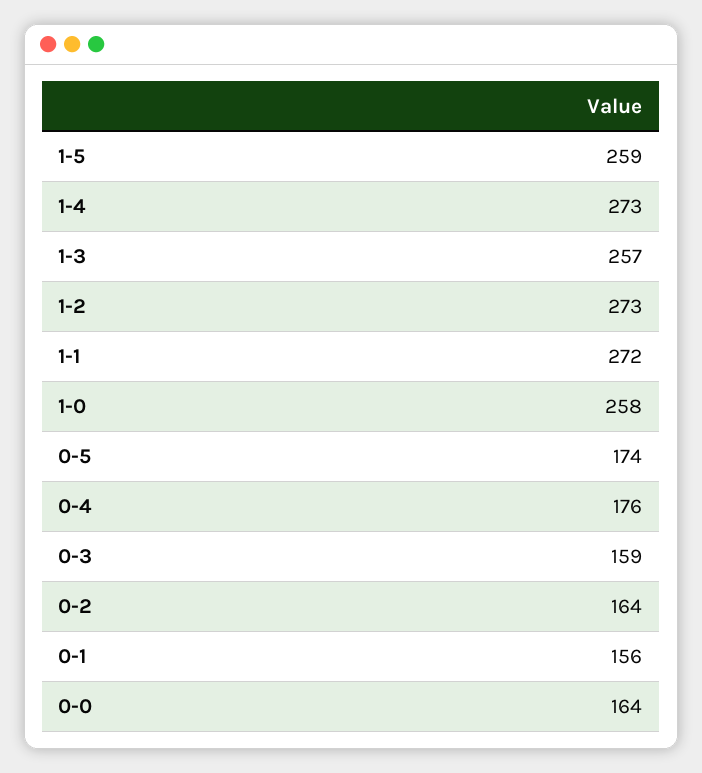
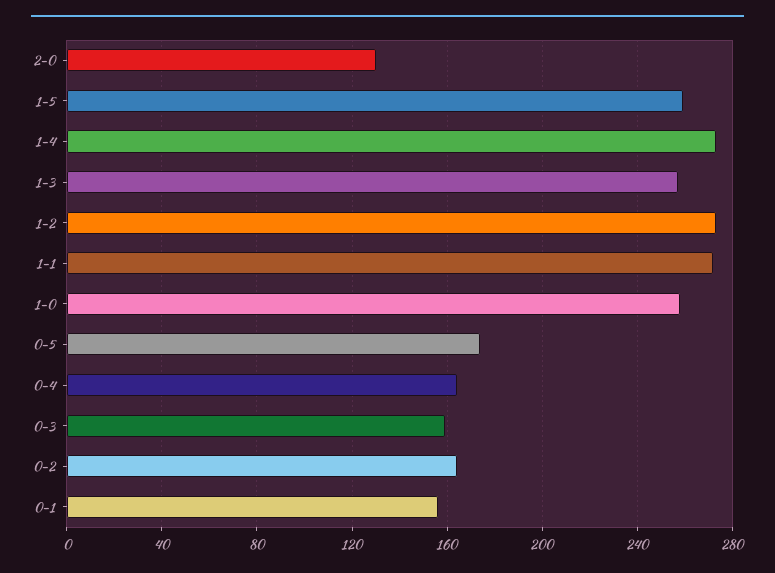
0-4: 176 -> 165
0-0: 164 -> none
2-0: none -> 130

